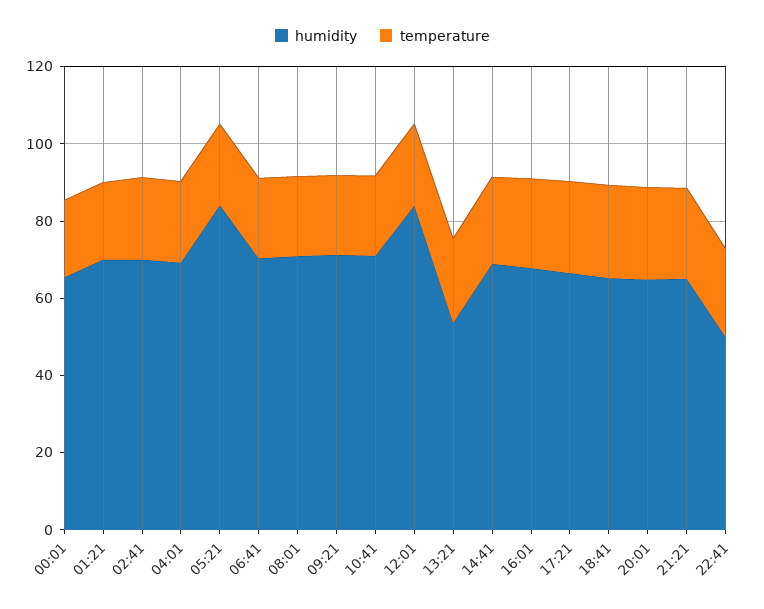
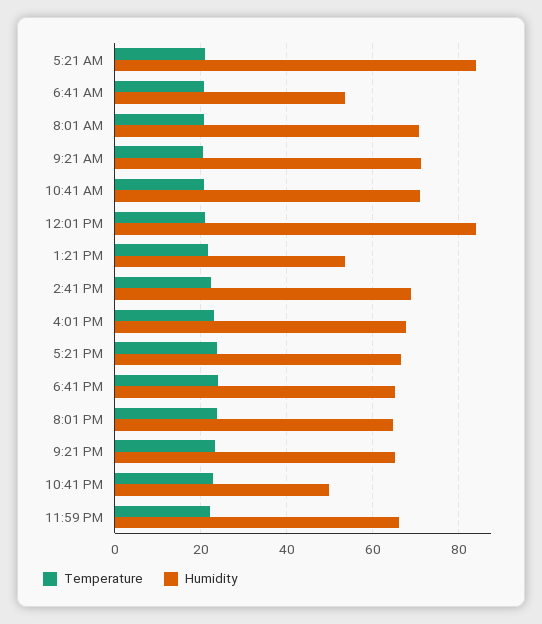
humidity, 00:01: 65 -> none
temperature, 00:01: 20 -> none
humidity, 01:21: 70 -> none
temperature, 01:21: 20 -> none
humidity, 02:41: 70 -> none
temperature, 02:41: 20 -> none
humidity, 04:01: 70 -> none
temperature, 04:01: 20 -> none
humidity, 06:41: 70 -> 54
temperature, 11:59 PM: none -> 22
humidity, 11:59 PM: none -> 66

